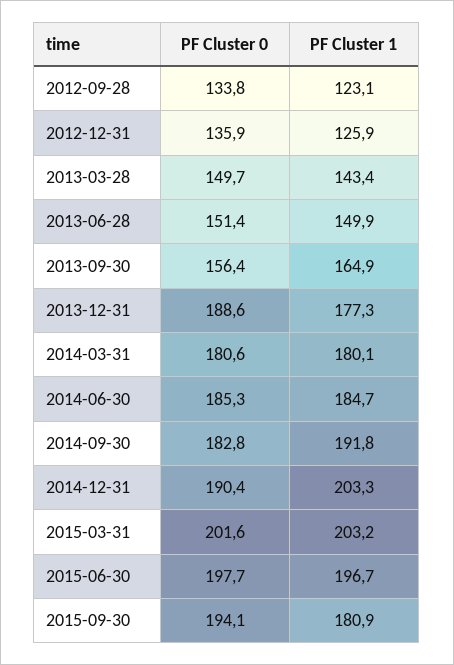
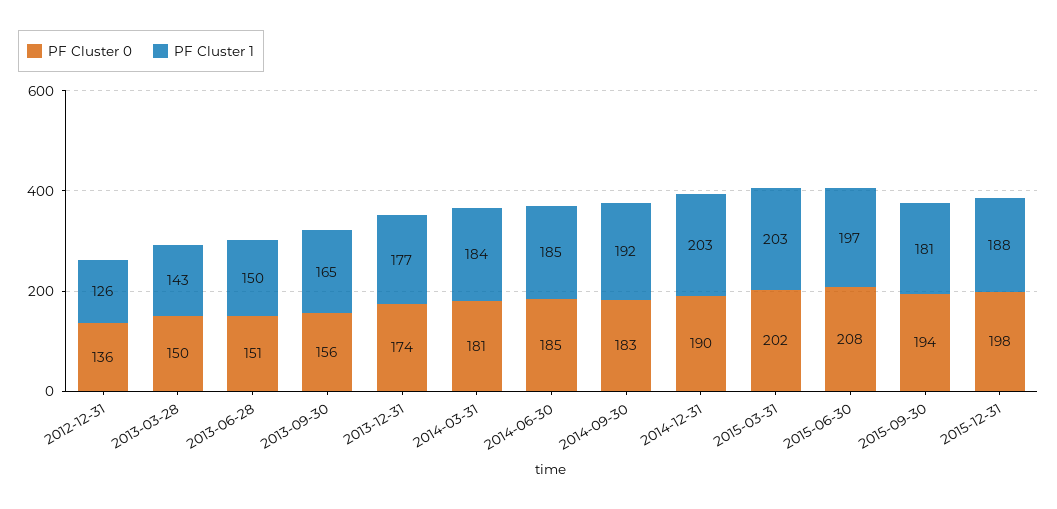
PF Cluster 0, 2012-09-28: 133.8 -> none
PF Cluster 1, 2012-09-28: 123.1 -> none
PF Cluster 0, 2013-12-31: 188.6 -> 174
PF Cluster 1, 2014-03-31: 180.1 -> 184
PF Cluster 0, 2015-06-30: 197.7 -> 208
PF Cluster 0, 2015-12-31: none -> 198
PF Cluster 1, 2015-12-31: none -> 188

